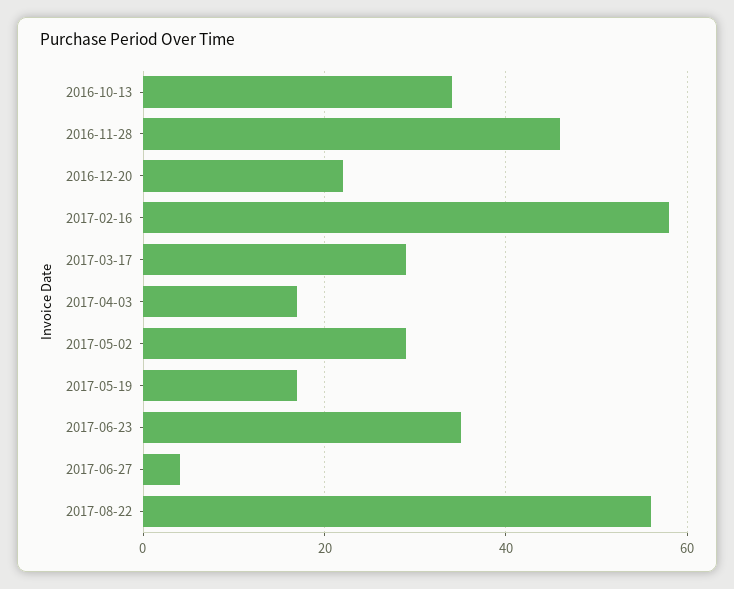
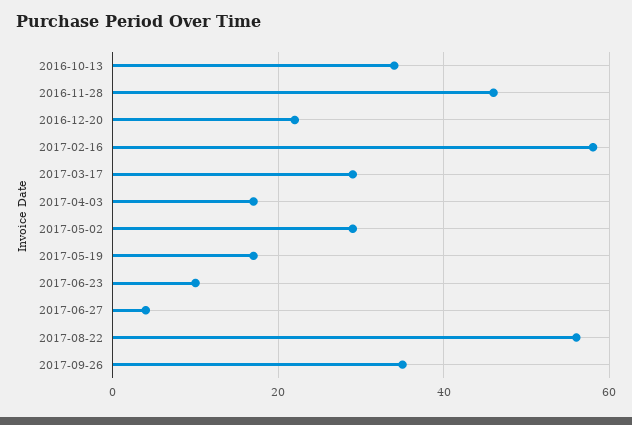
2017-06-23: 35 -> 10
2017-09-26: none -> 35

